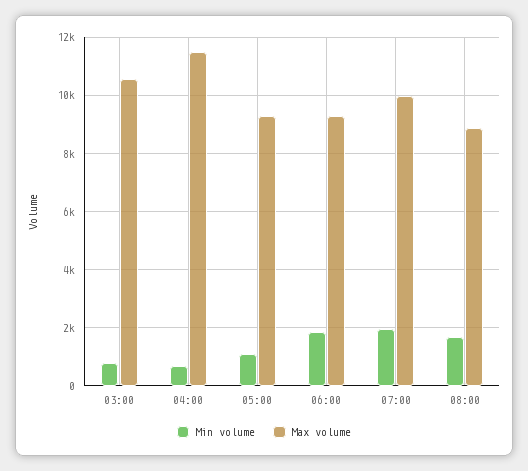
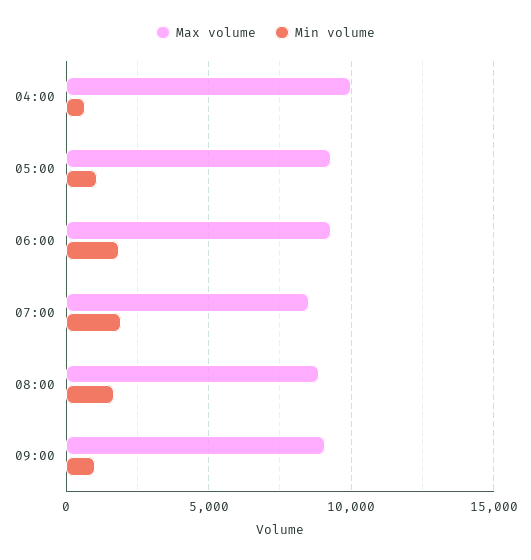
Min volume, 03:00: 750 -> none
Max volume, 03:00: 10500 -> none
Max volume, 04:00: 11500 -> 10000
Max volume, 07:00: 10000 -> 8500
Max volume, 09:00: none -> 9000
Min volume, 09:00: none -> 1000

